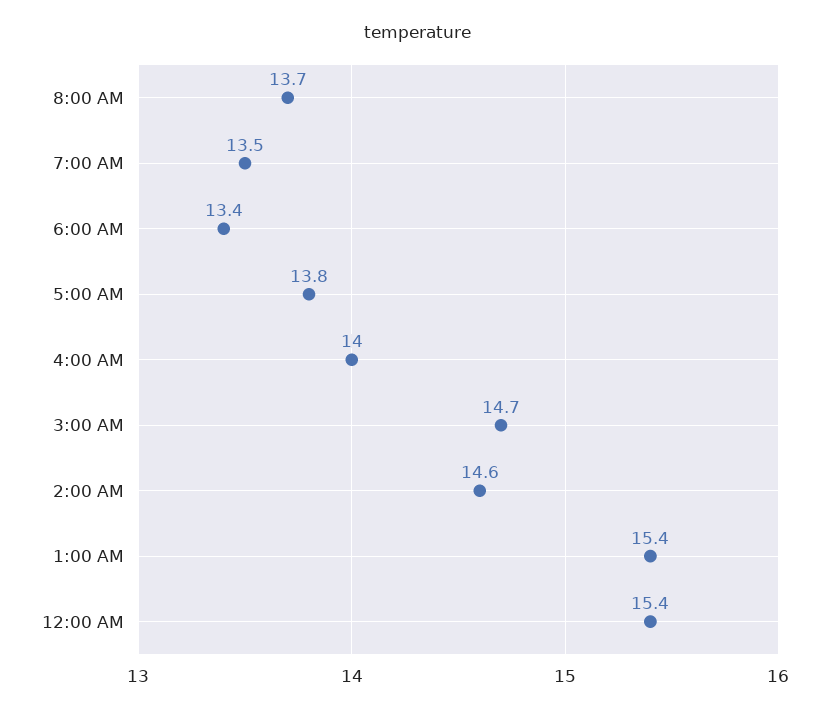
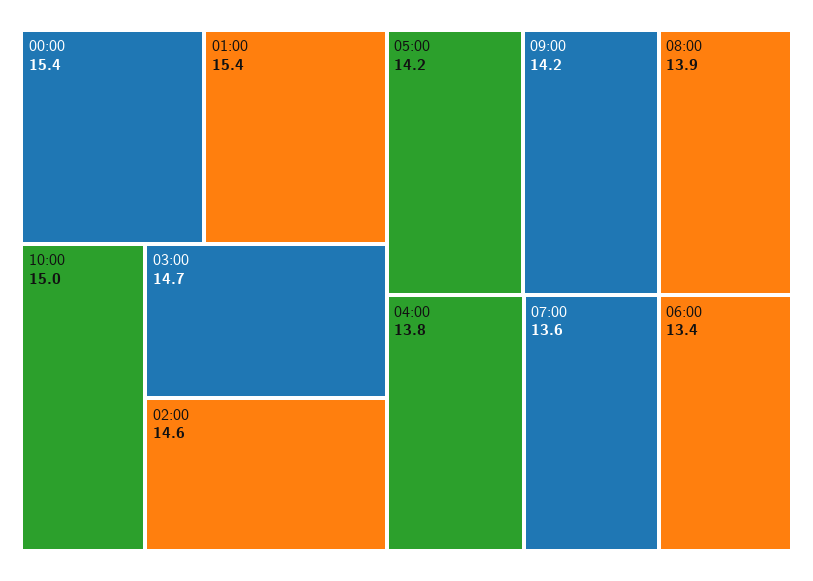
8:00 AM: 13.7 -> 13.9
7:00 AM: 13.5 -> 13.6
5:00 AM: 13.8 -> 14.2
4:00 AM: 14 -> 13.8
10:00: none -> 15
09:00: none -> 14.2

